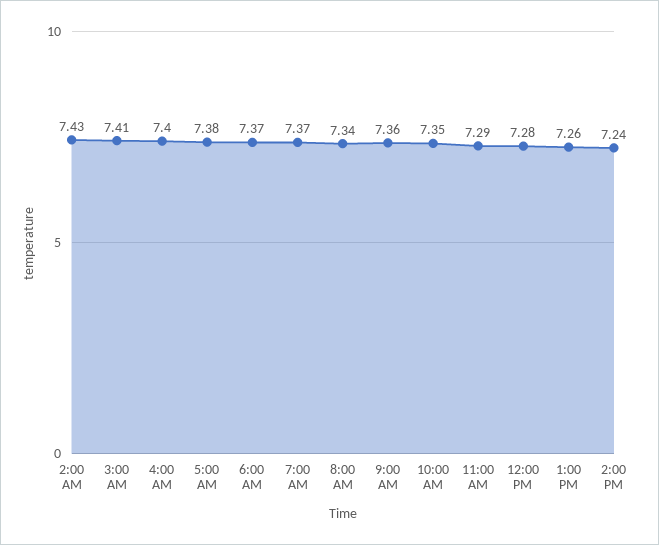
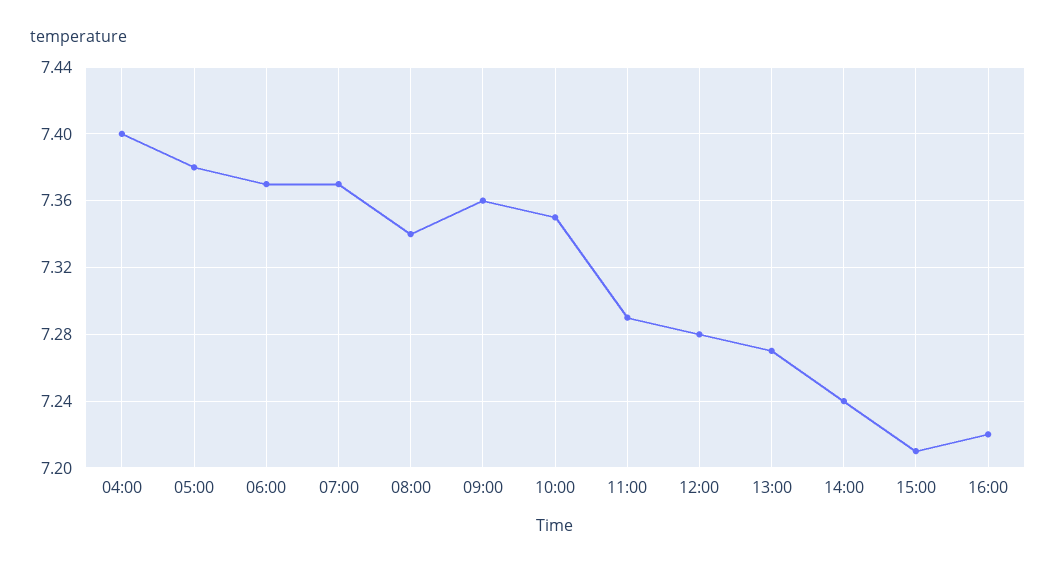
2:00 AM: 7.43 -> none
3:00 AM: 7.41 -> none
1:00 PM: 7.26 -> 7.27
15:00: none -> 7.21
16:00: none -> 7.22

